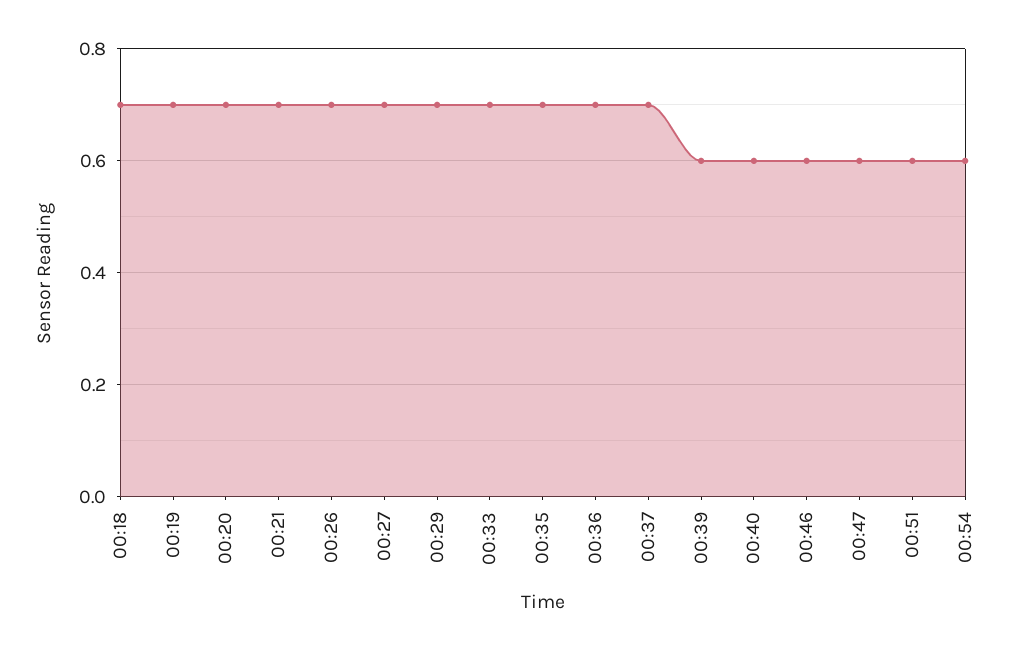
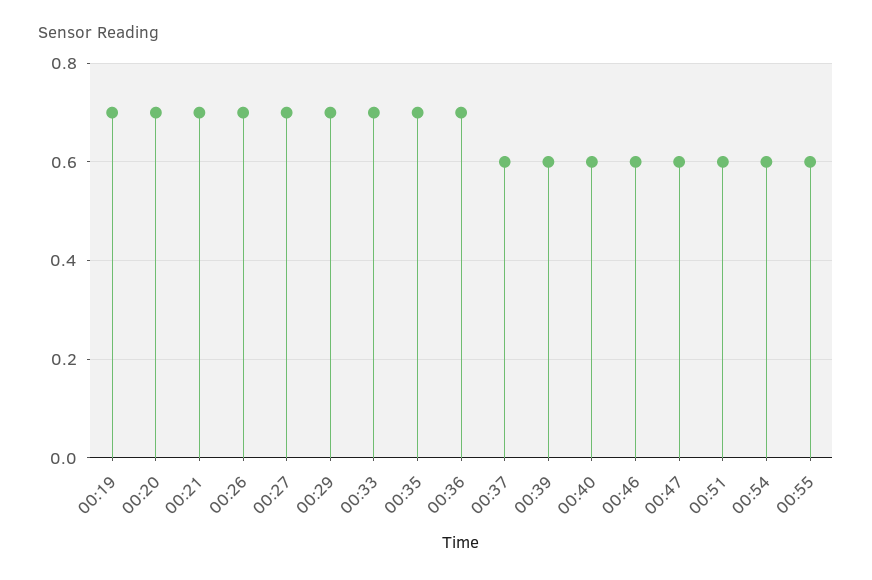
00:18: 0.7 -> none
00:37: 0.7 -> 0.6
00:55: none -> 0.6

